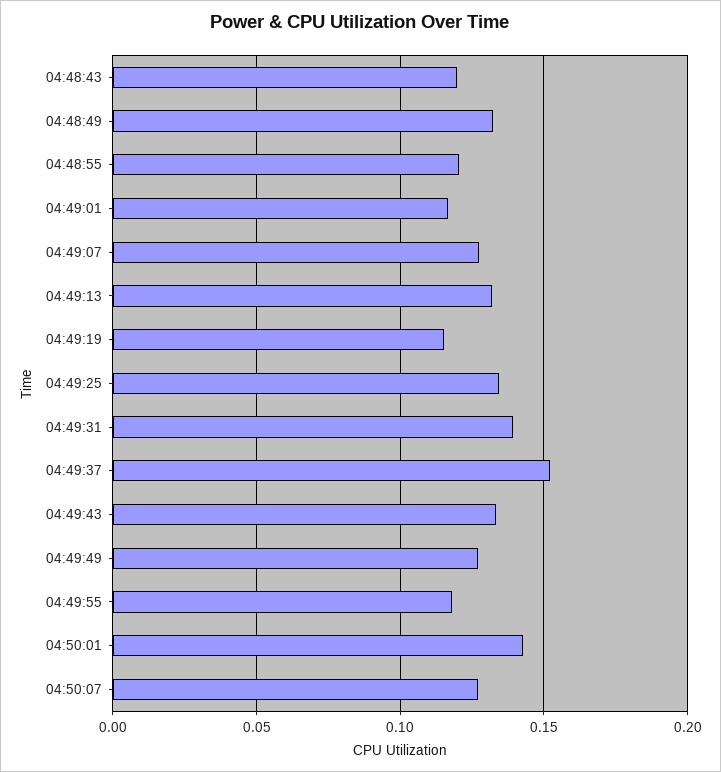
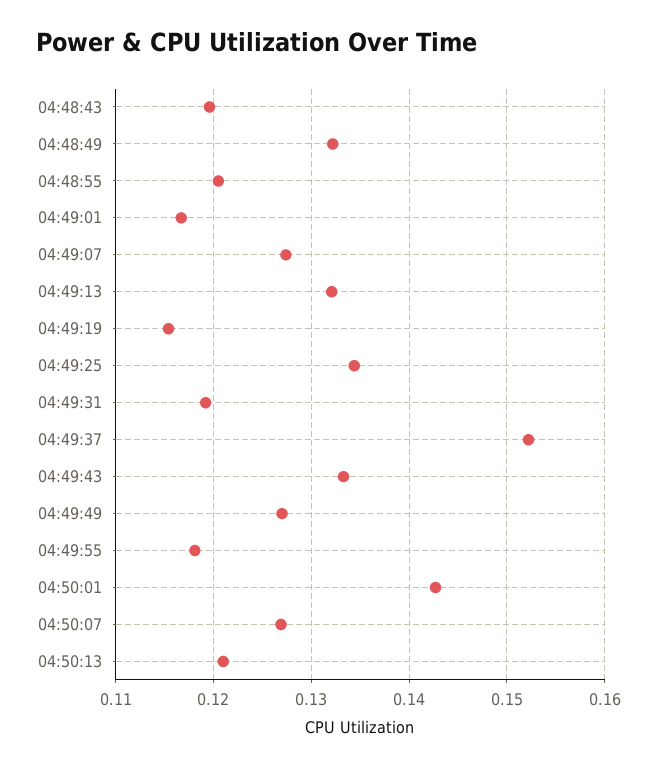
04:49:31: 0.14 -> 0.119
04:50:13: none -> 0.121

